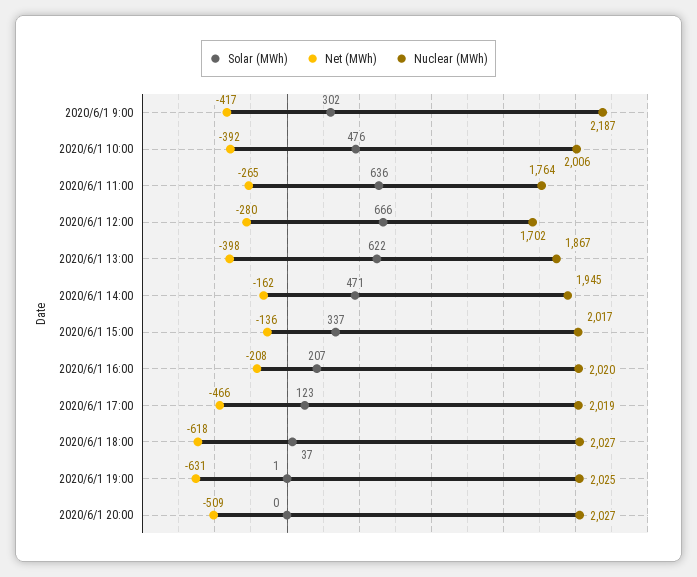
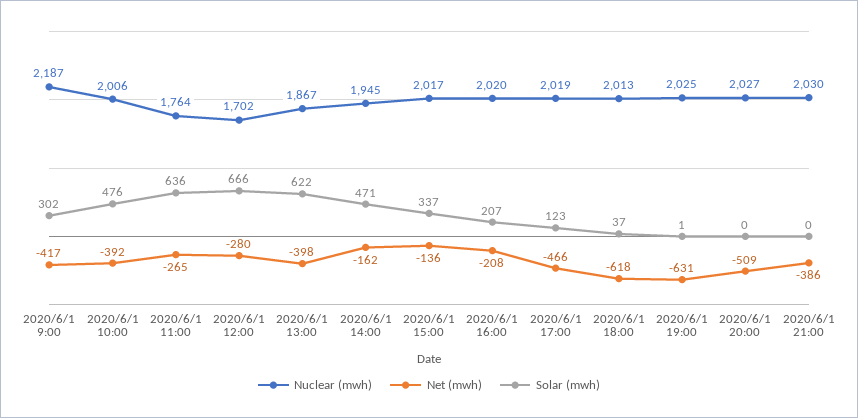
Nuclear (MWh), 2020/6/1 18:00: 2027 -> 2013
Nuclear (MWh), 2020/6/1 21:00: none -> 2030
Net (MWh), 2020/6/1 21:00: none -> -386
Solar (MWh), 2020/6/1 21:00: none -> 0

